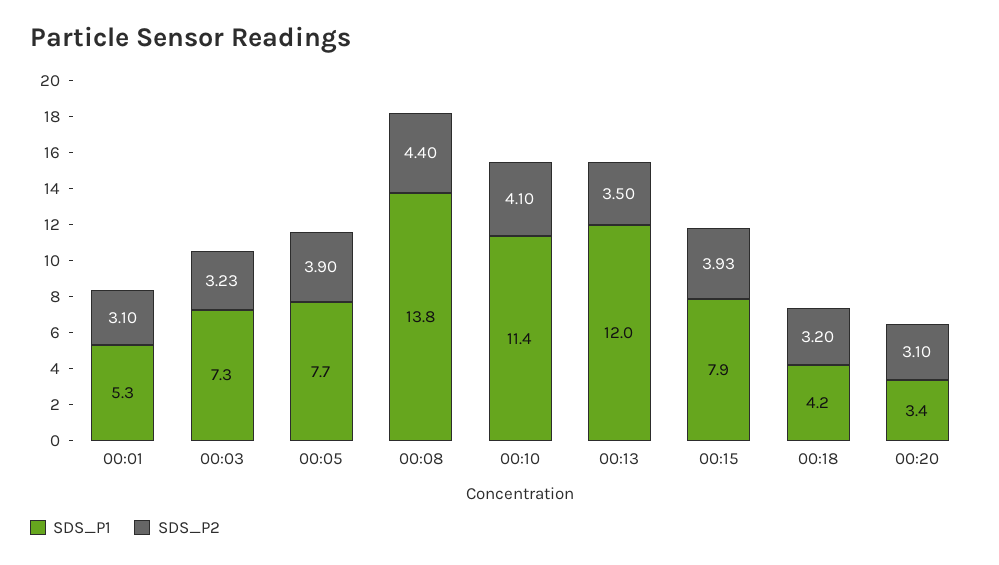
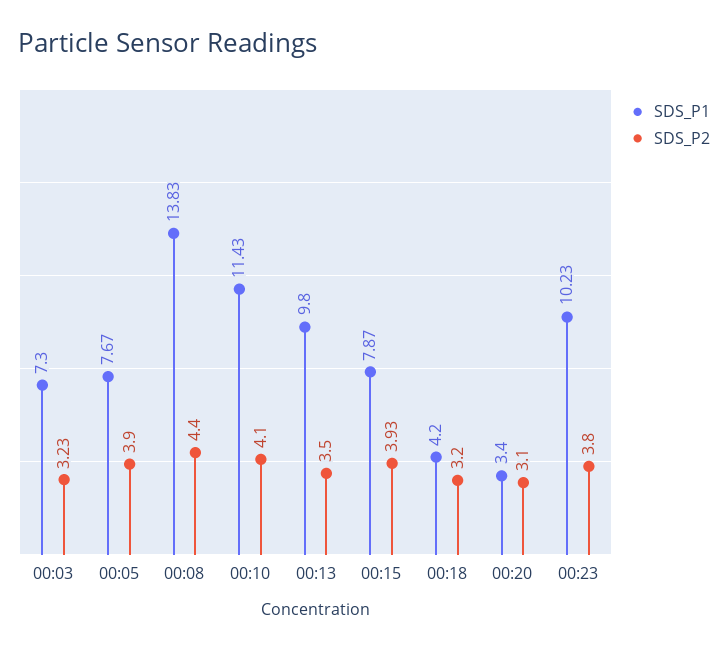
SDS_P1, 00:01: 5.3 -> none
SDS_P2, 00:01: 3.1 -> none
SDS_P1, 00:13: 12 -> 9.8
SDS_P1, 00:23: none -> 10.23
SDS_P2, 00:23: none -> 3.8

